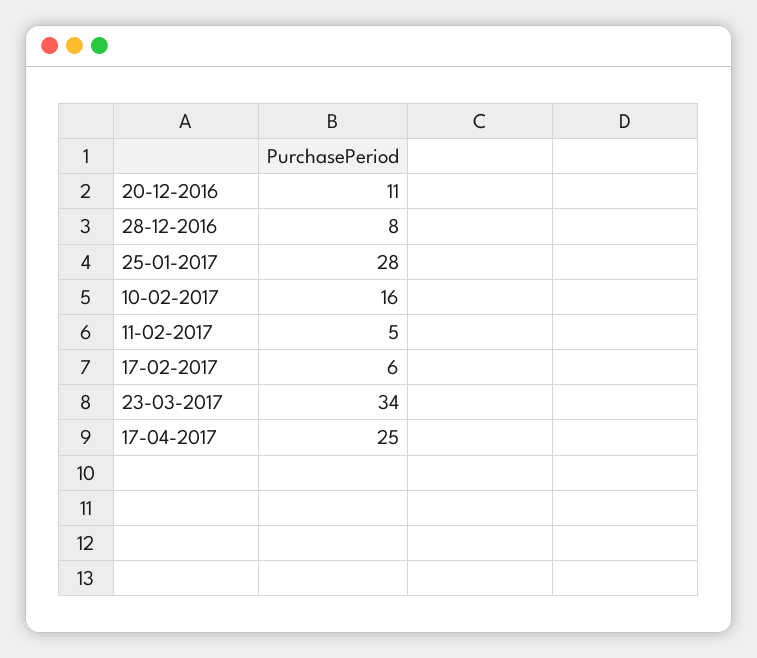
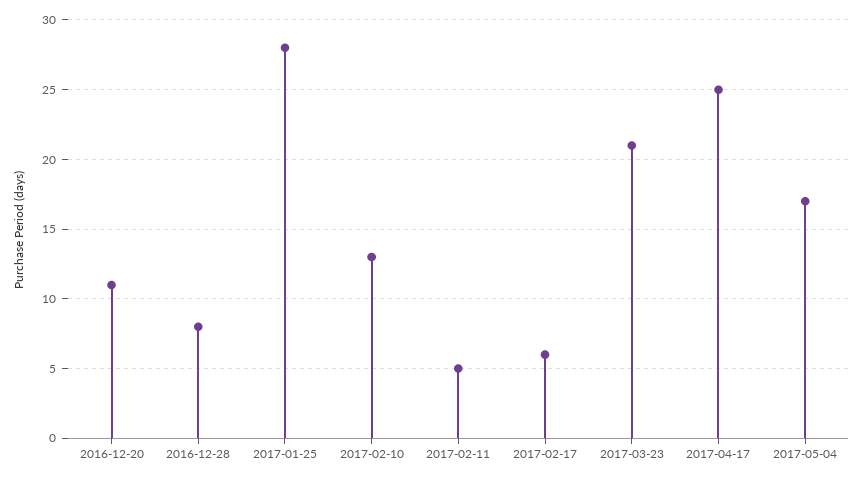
10-02-2017: 16 -> 13
23-03-2017: 34 -> 21
2017-05-04: none -> 17

